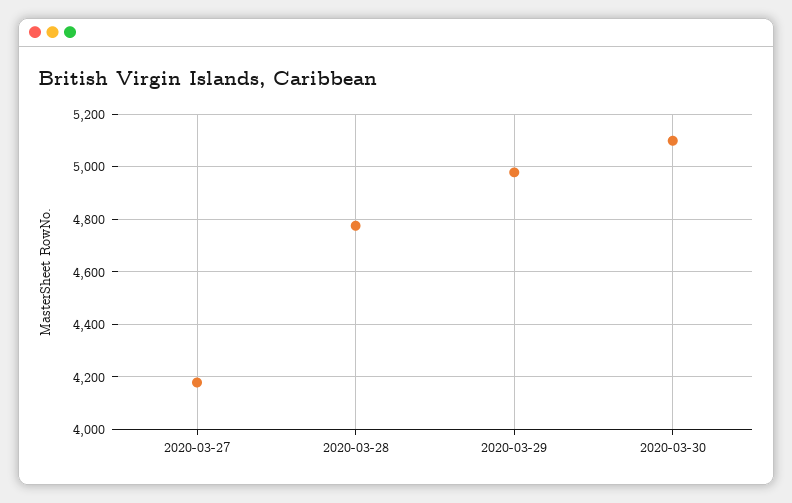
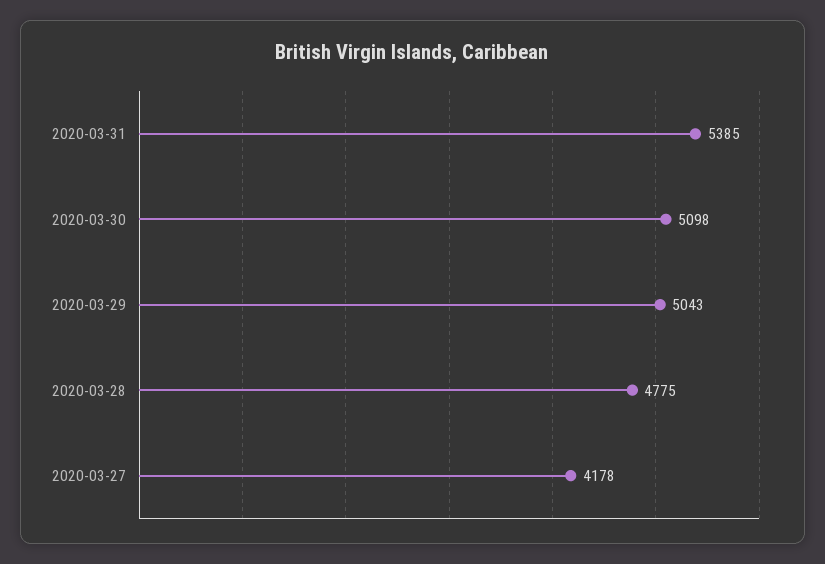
2020-03-29: 4975 -> 5043
2020-03-31: none -> 5385

